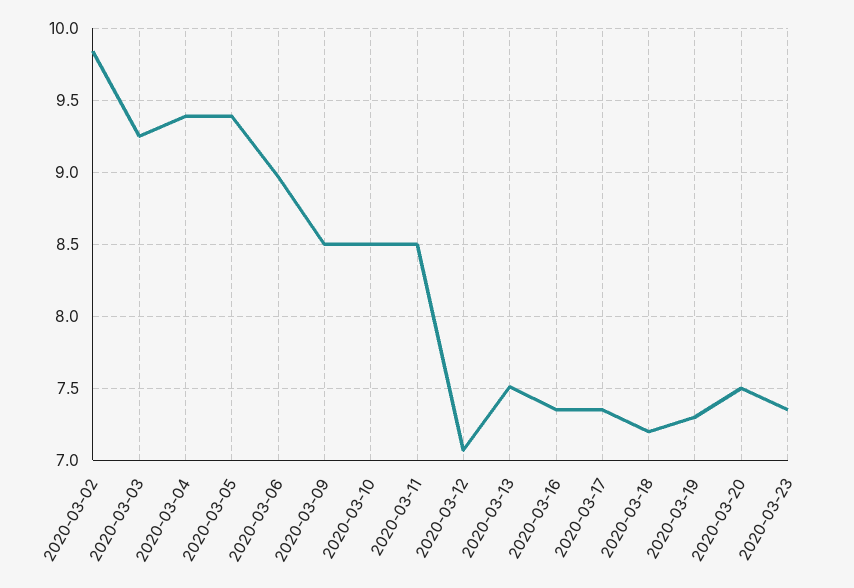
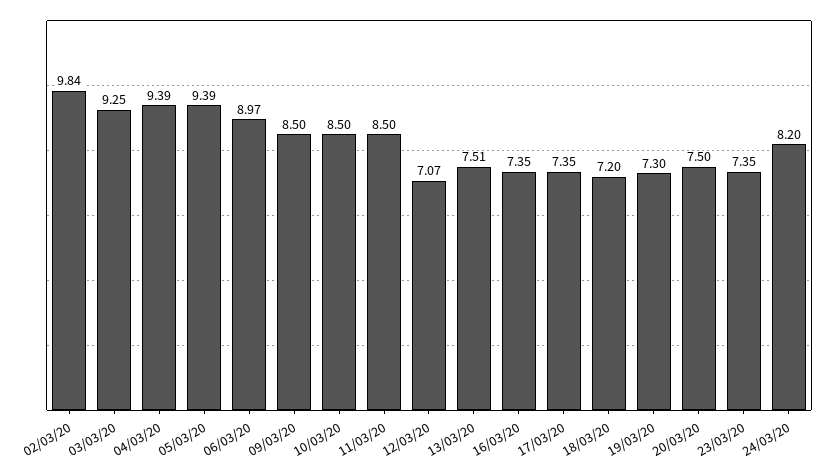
24/03/20: none -> 8.2

